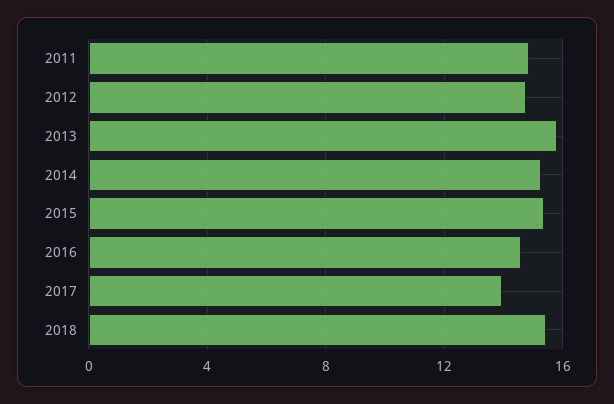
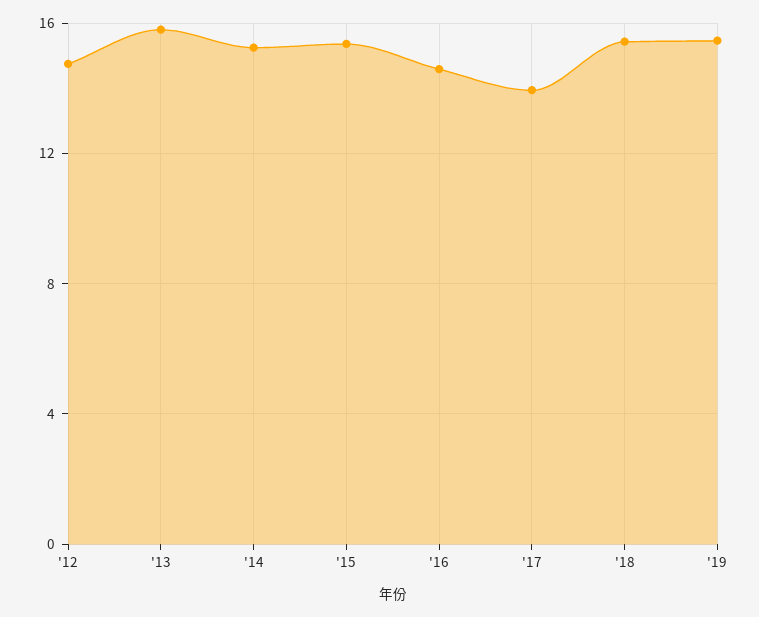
2011: 15 -> none
'19: none -> 15.5

